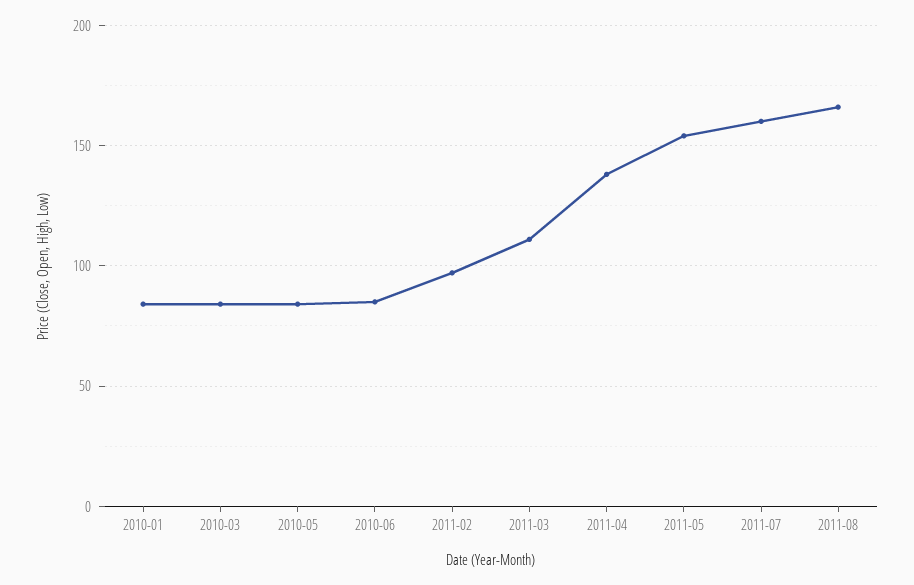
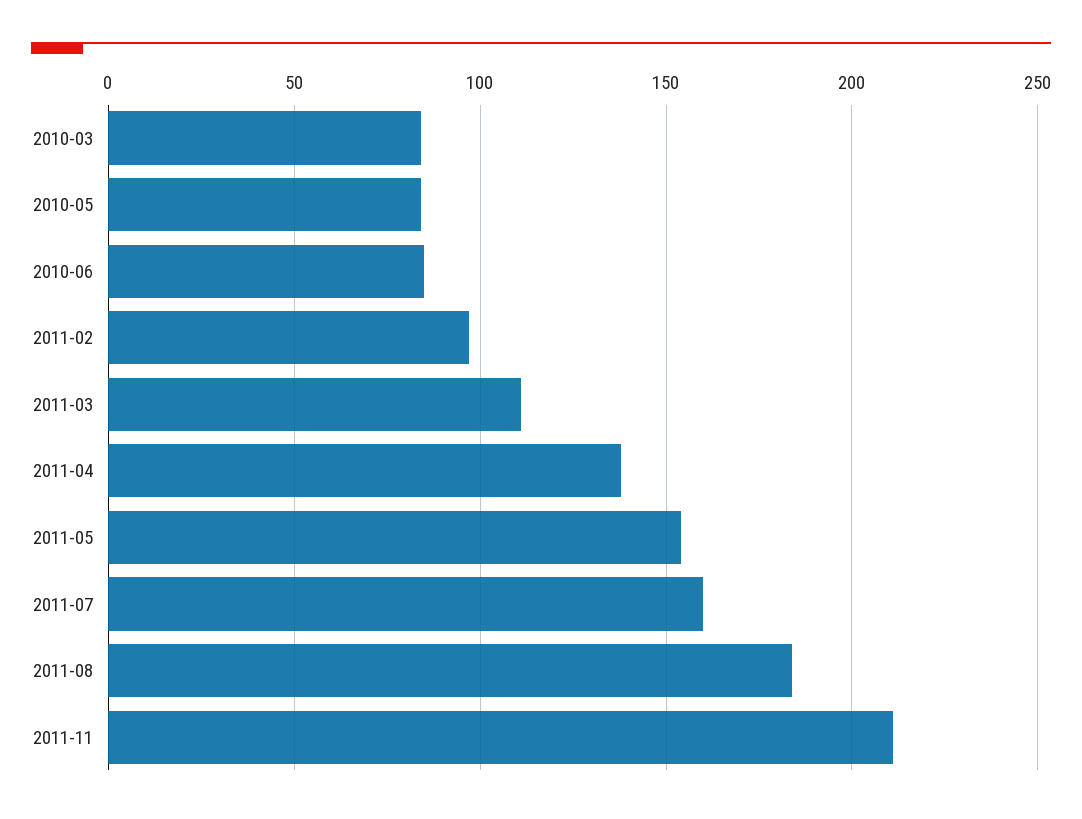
2010-01: 85 -> none
2011-08: 165 -> 185
2011-11: none -> 210

